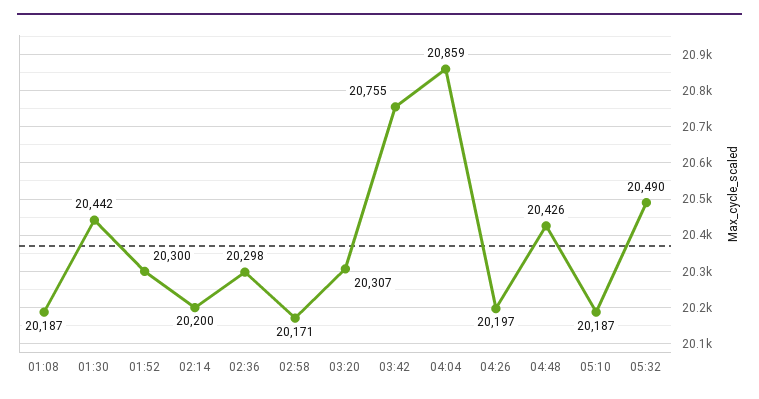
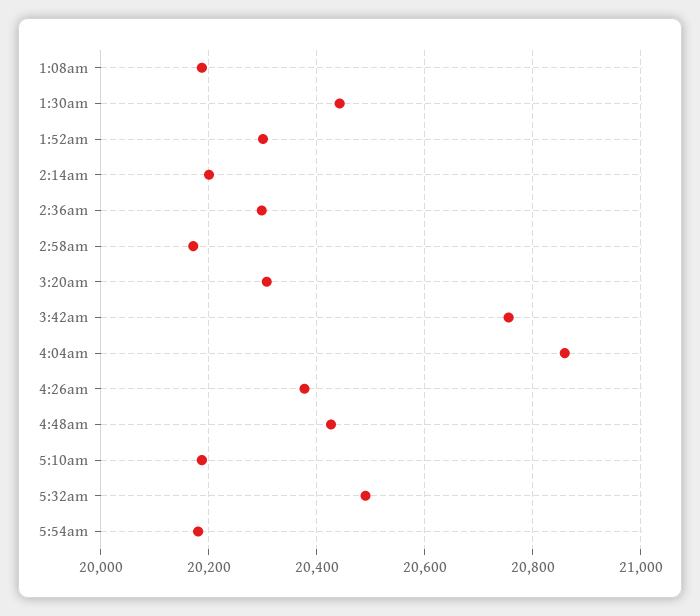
04:26: 20197 -> 20380
5:54am: none -> 20180

